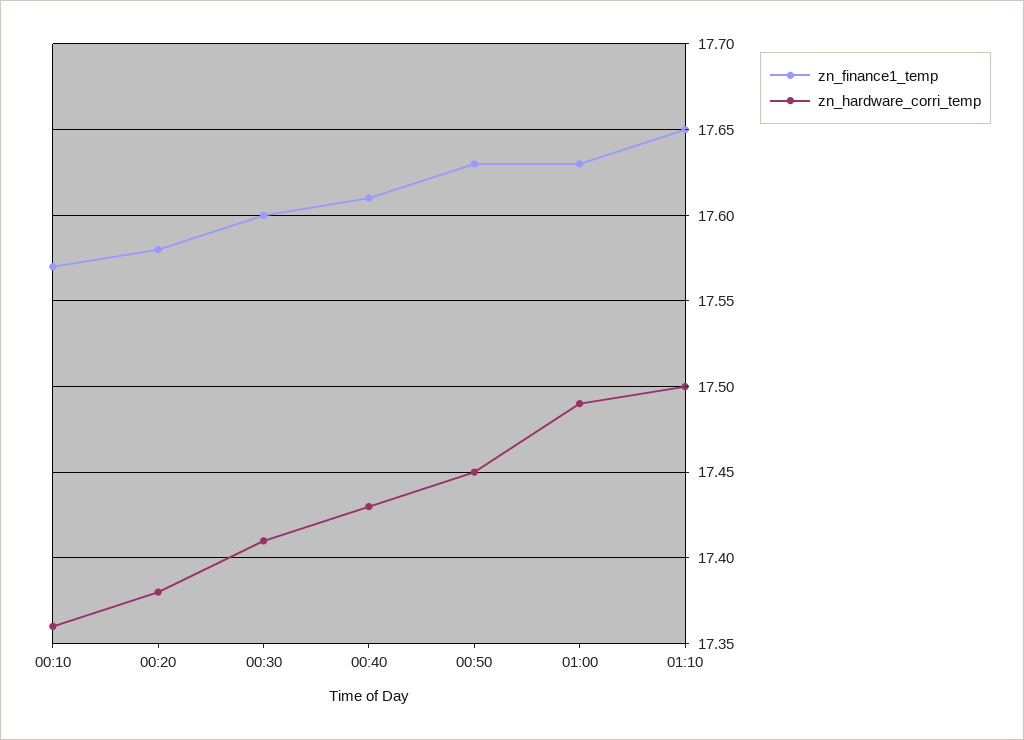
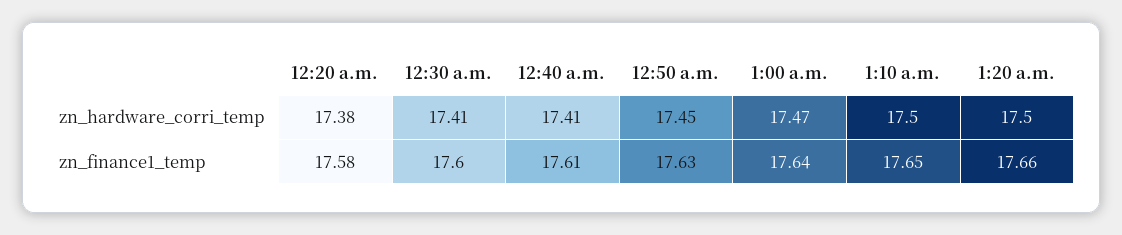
zn_finance1_temp, 00:10: 17.57 -> none
zn_hardware_corri_temp, 00:10: 17.36 -> none
zn_hardware_corri_temp, 00:40: 17.43 -> 17.41
zn_finance1_temp, 01:00: 17.63 -> 17.64
zn_hardware_corri_temp, 01:00: 17.49 -> 17.47
zn_hardware_corri_temp, 1:20 a.m.: none -> 17.5
zn_finance1_temp, 1:20 a.m.: none -> 17.66

